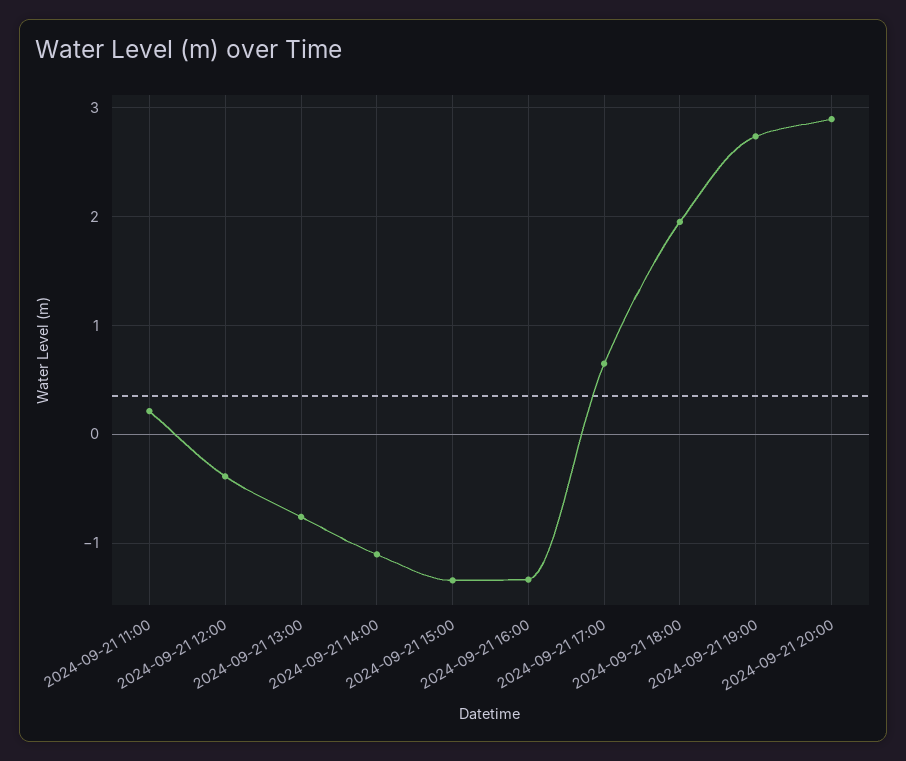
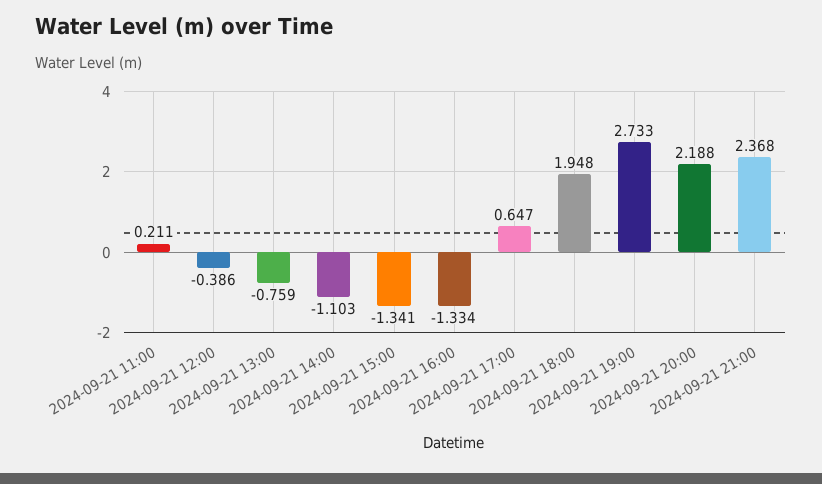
2024-09-21 20:00: 2.9 -> 2.188
2024-09-21 21:00: none -> 2.368

